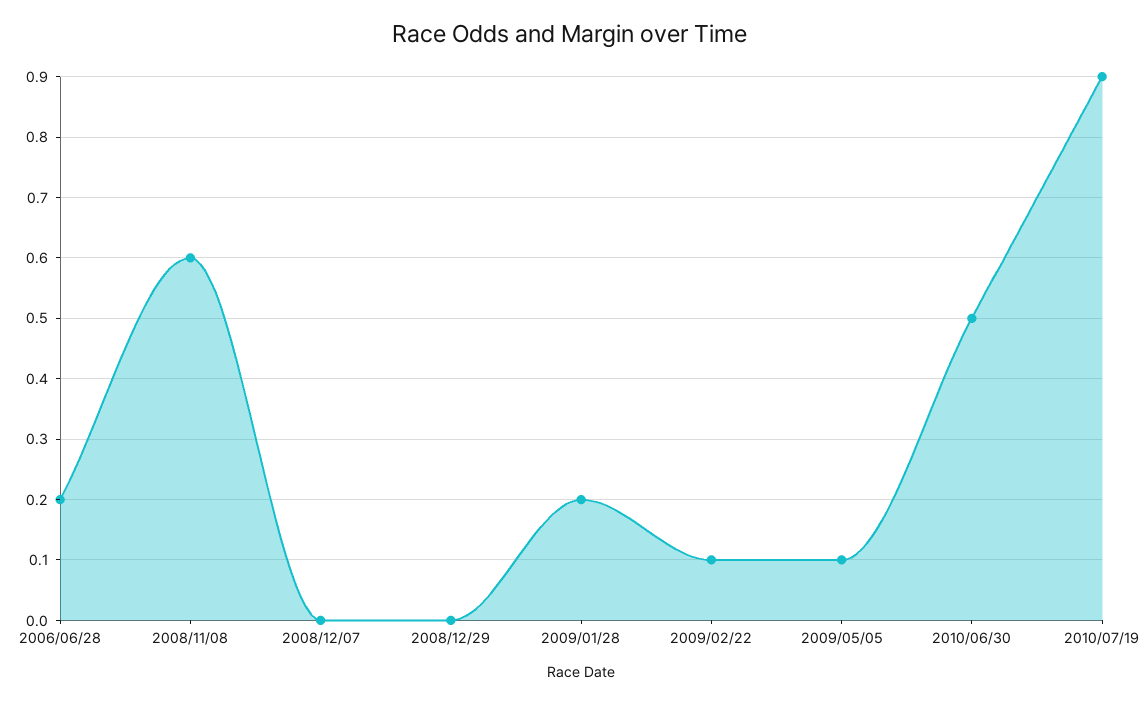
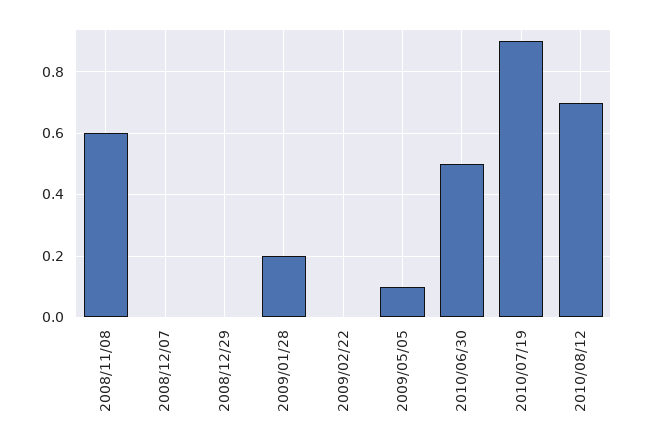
2006/06/28: 0.2 -> none
2009/02/22: 0.1 -> 0
2010/08/12: none -> 0.7

